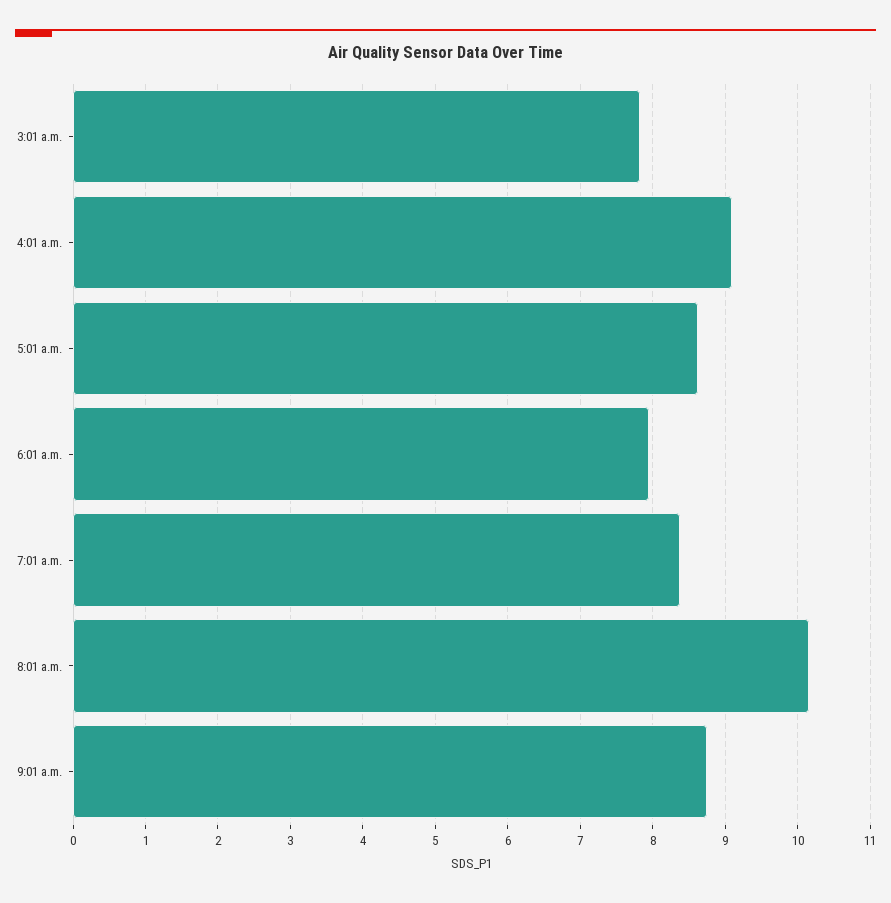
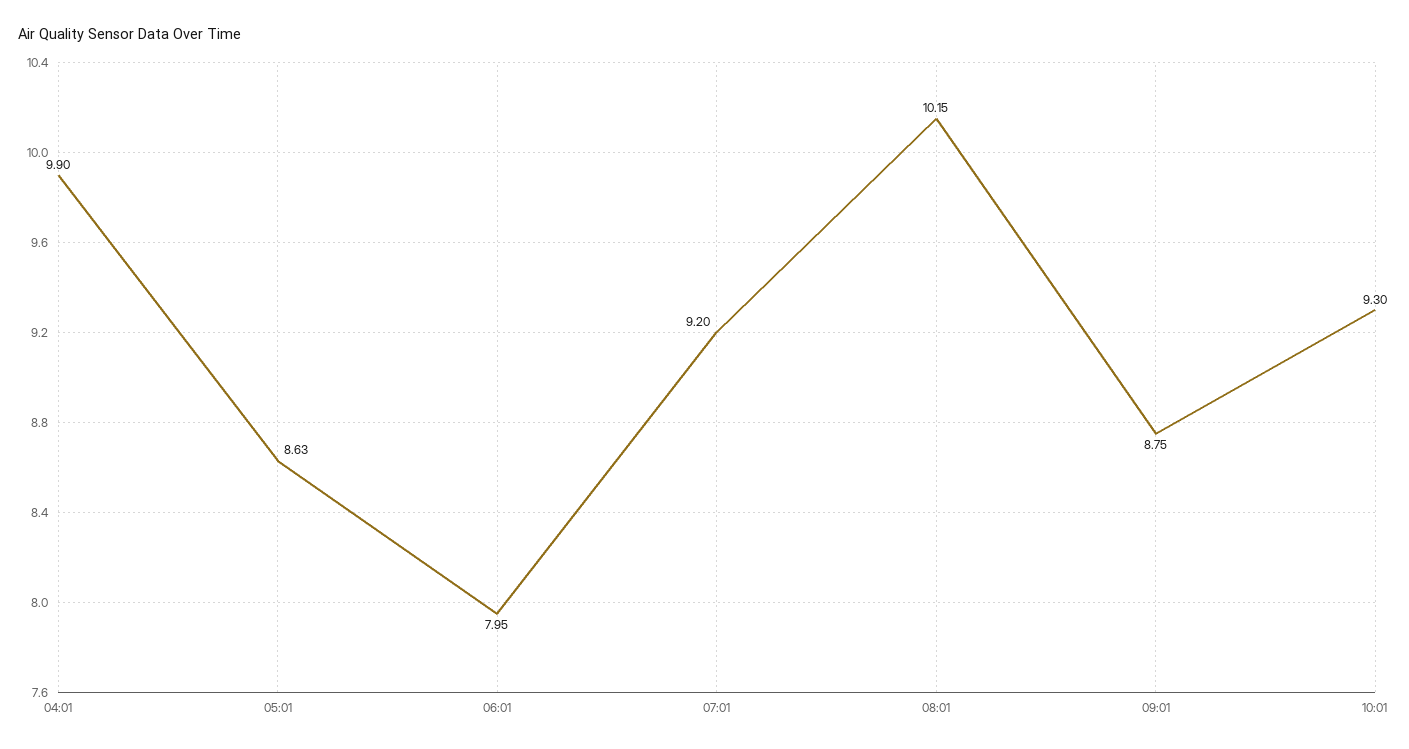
3:01 a.m.: 7.8 -> none
4:01 a.m.: 9.1 -> 9.9
7:01 a.m.: 8.4 -> 9.2
10:01: none -> 9.3

